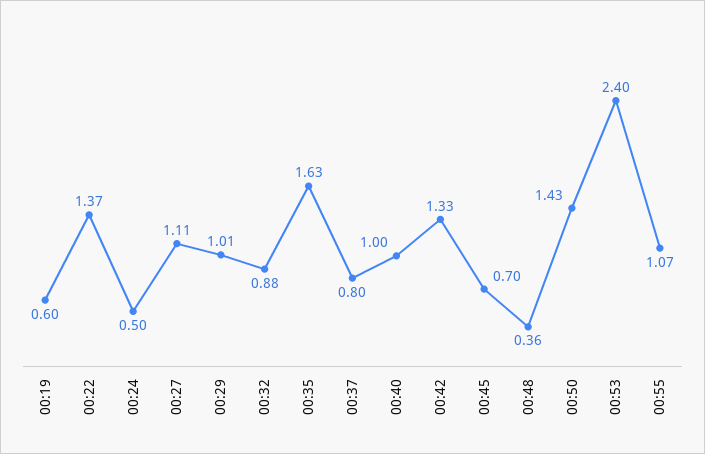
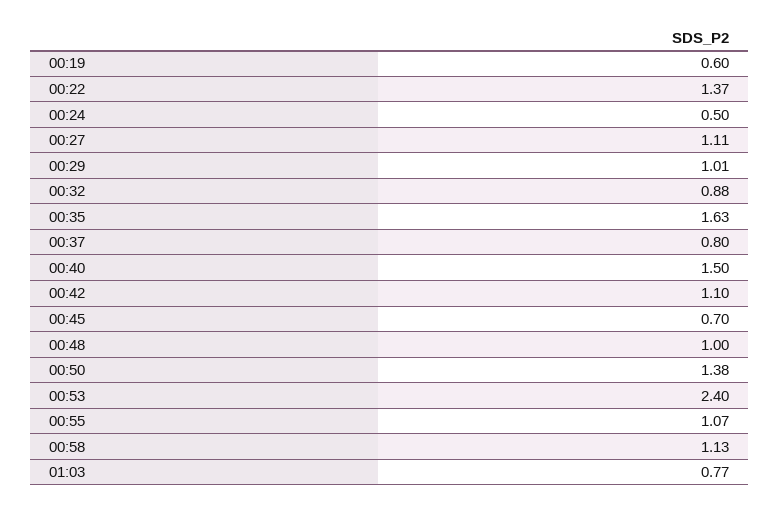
00:40: 1 -> 1.5
00:42: 1.33 -> 1.1
00:48: 0.36 -> 1
00:50: 1.43 -> 1.38
00:58: none -> 1.13
01:03: none -> 0.77

